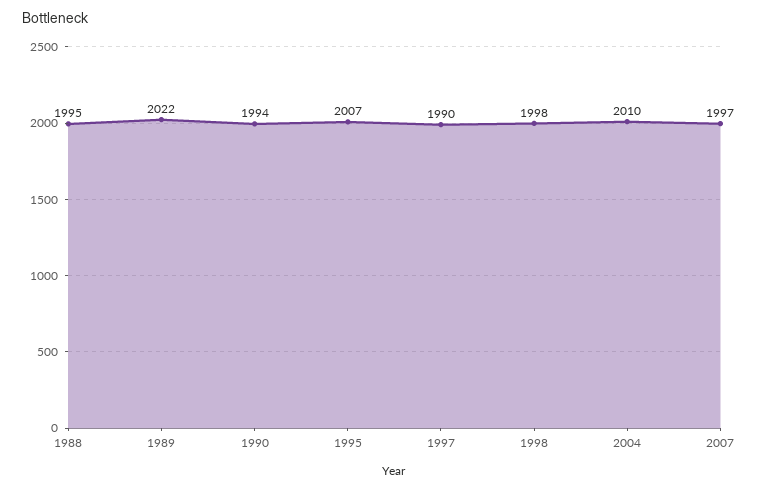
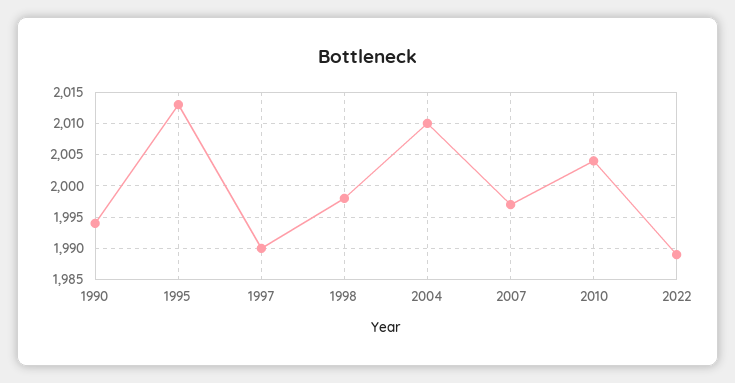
1988: 1995 -> none
1989: 2022 -> none
1995: 2007 -> 2013
2010: none -> 2004
2022: none -> 1989

